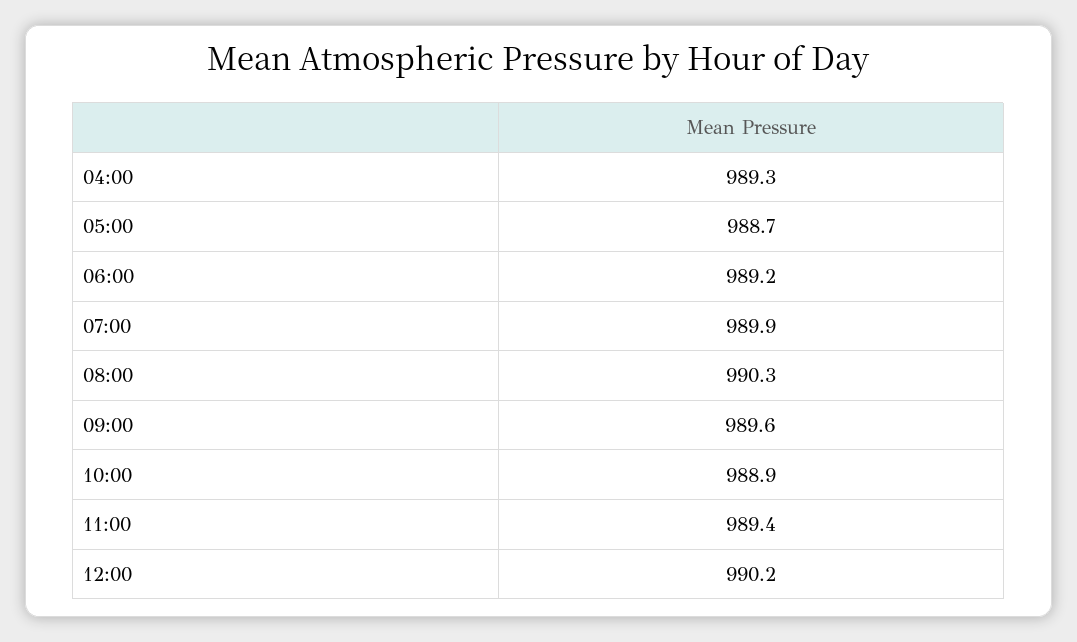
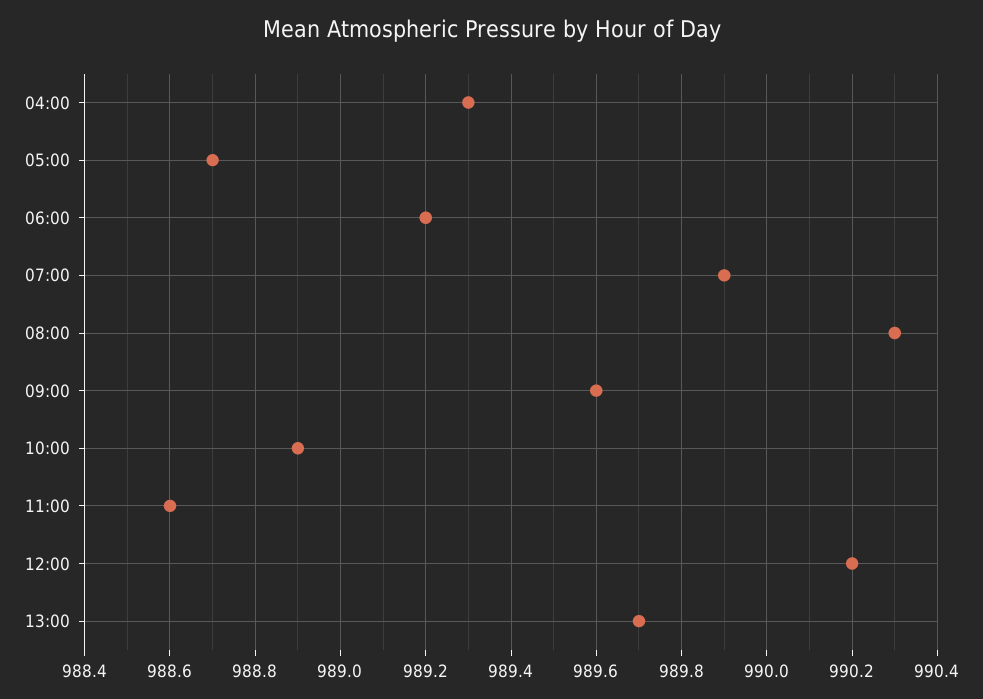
11:00: 989.4 -> 988.6
13:00: none -> 989.7

